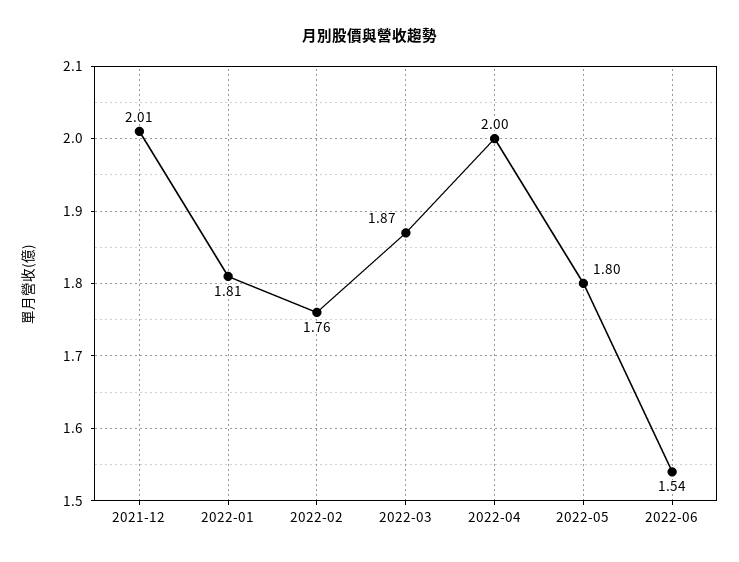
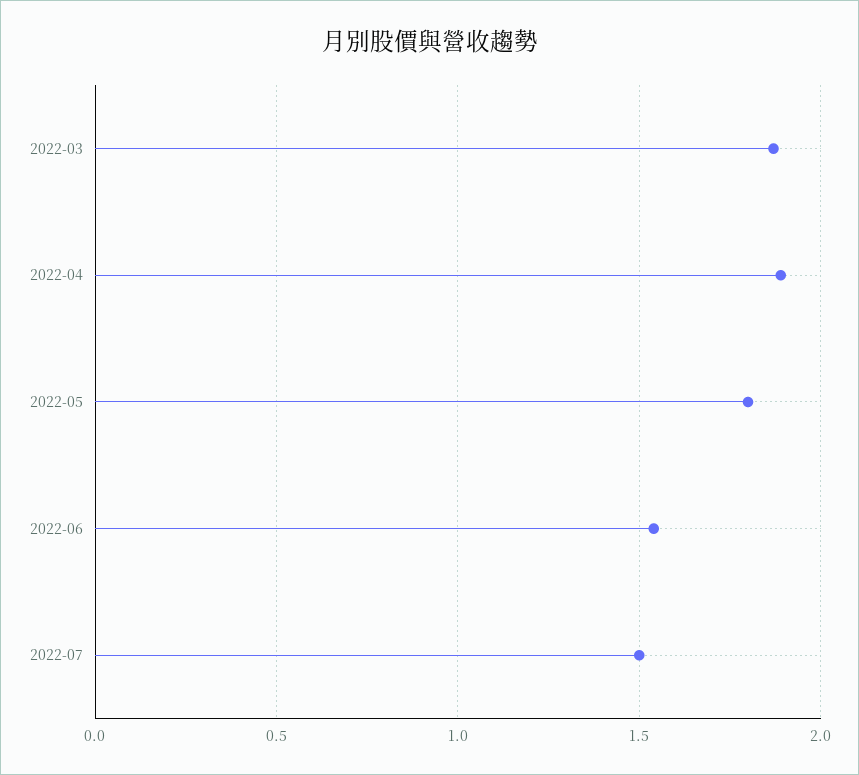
2021-12: 2.01 -> none
2022-01: 1.81 -> none
2022-02: 1.76 -> none
2022-04: 2 -> 1.9
2022-07: none -> 1.5

